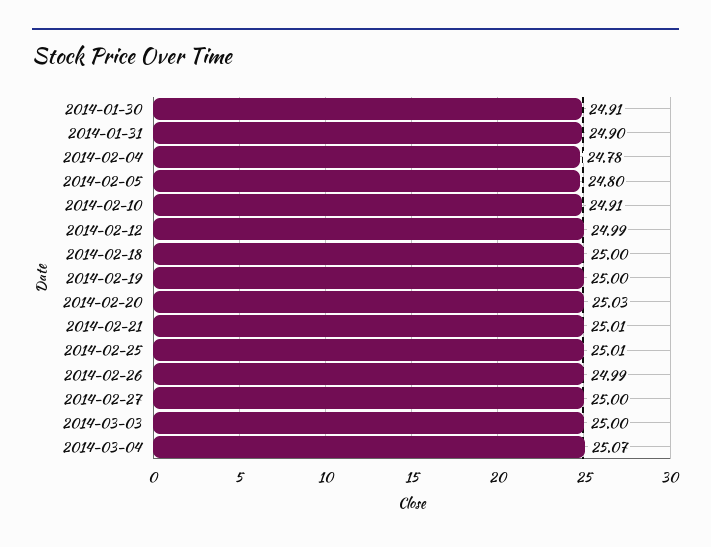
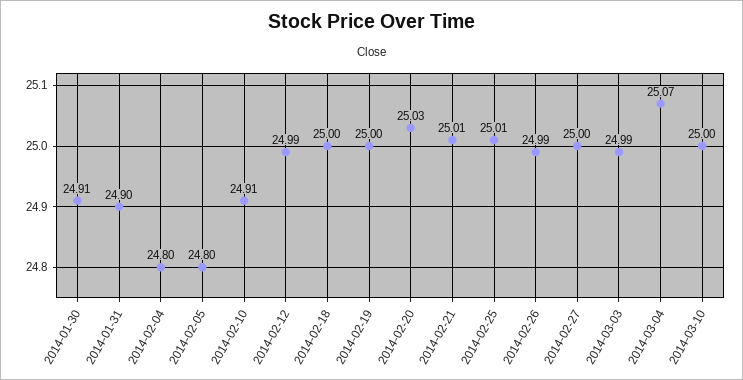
2014-02-04: 24.78 -> 24.8
2014-03-03: 25 -> 24.99
2014-03-10: none -> 25

